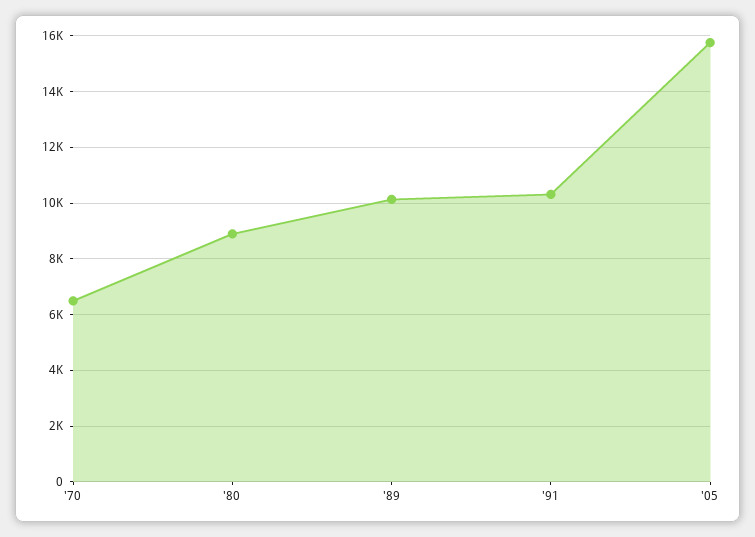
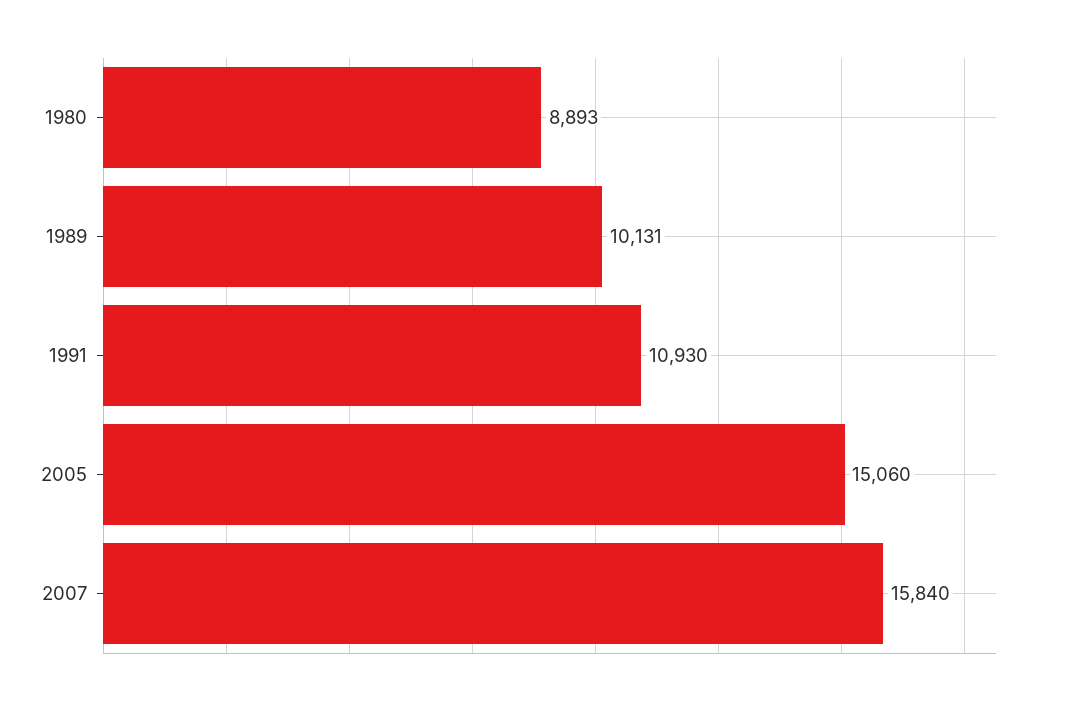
'70: 6500 -> none
'91: 10250 -> 10930
'05: 15750 -> 15060
2007: none -> 15840

